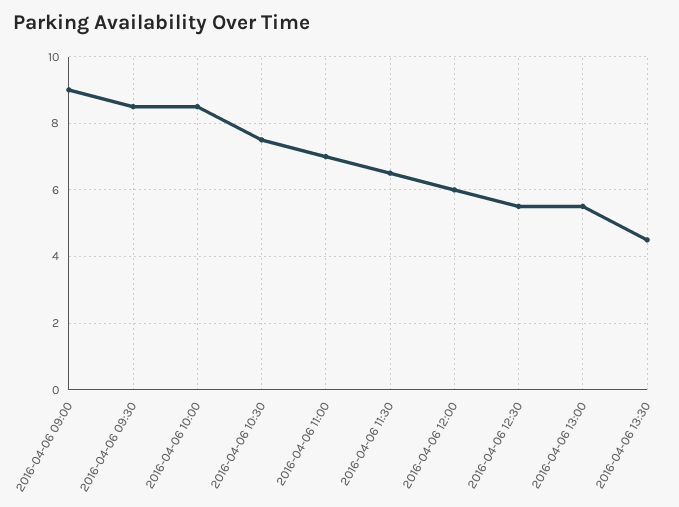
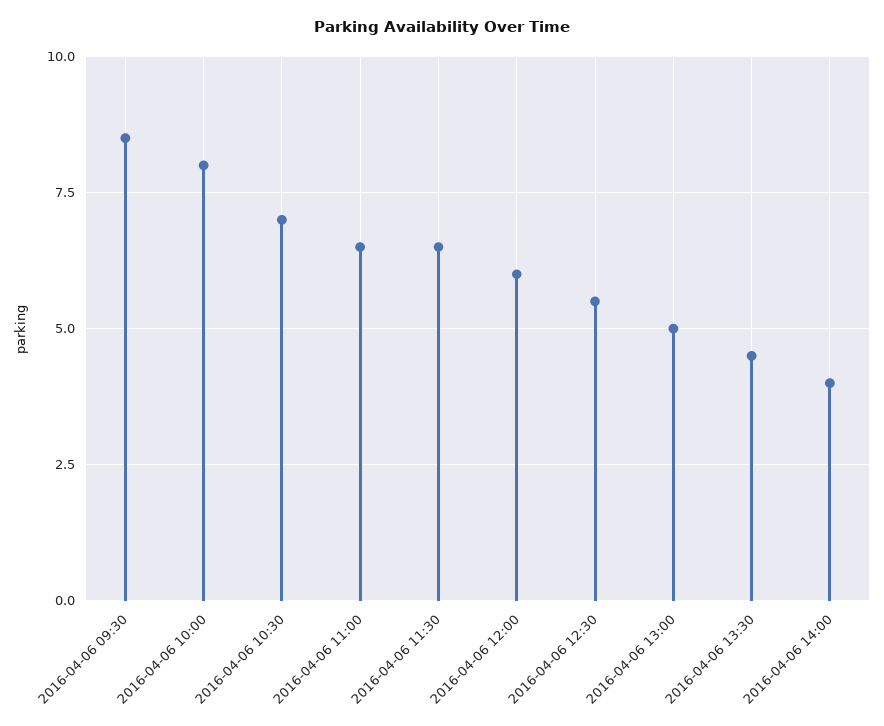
2016-04-06 09:00: 9 -> none
2016-04-06 10:00: 8.5 -> 8
2016-04-06 10:30: 7.5 -> 7
2016-04-06 11:00: 7 -> 6.5
2016-04-06 13:00: 5.5 -> 5
2016-04-06 14:00: none -> 4

